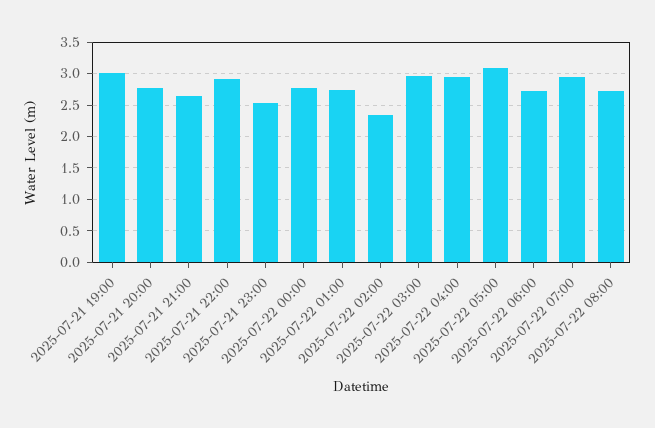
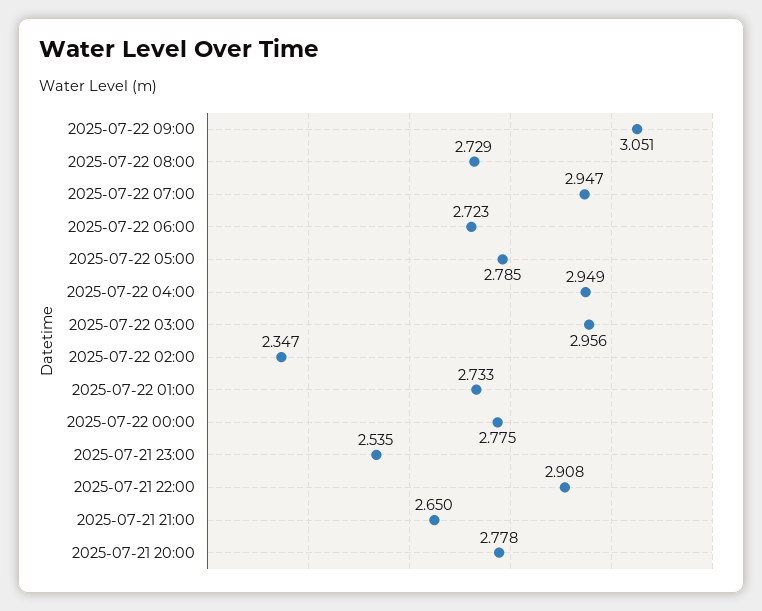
2025-07-21 19:00: 3 -> none
2025-07-22 05:00: 3.1 -> 2.785
2025-07-22 09:00: none -> 3.051

